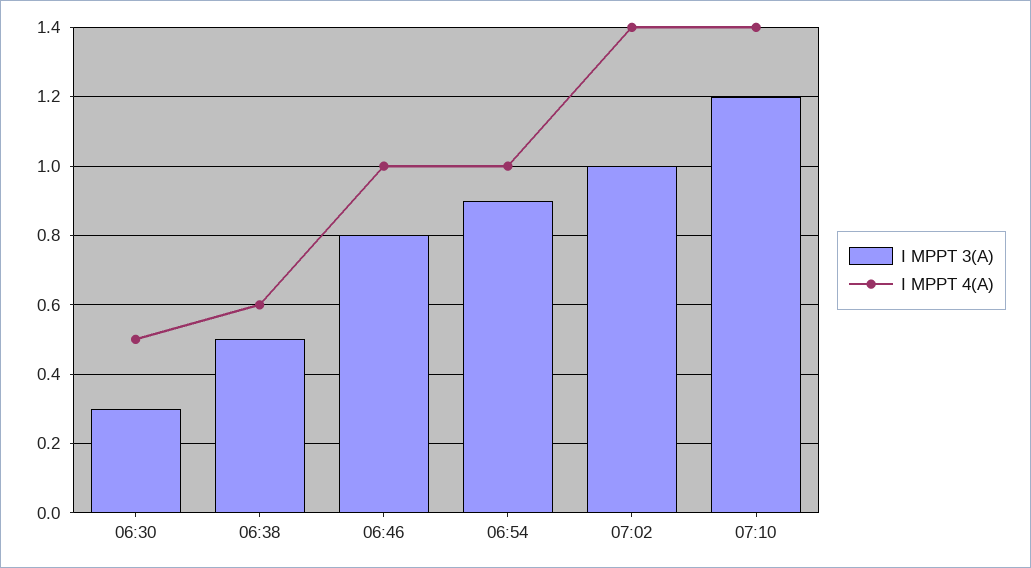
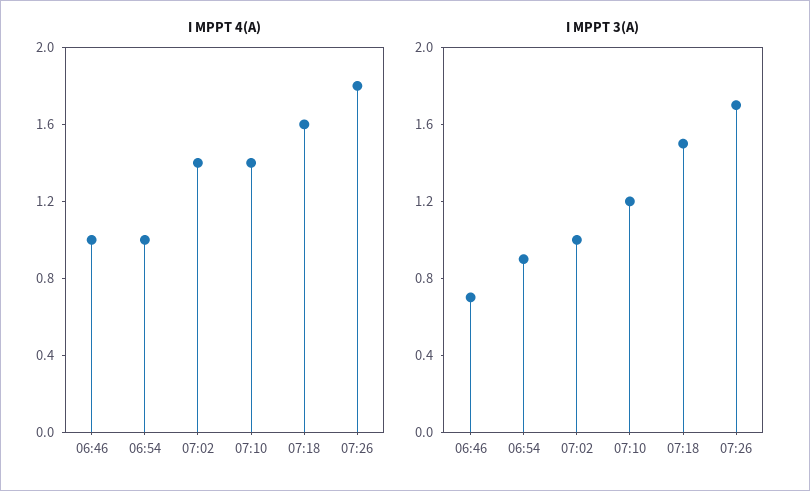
I MPPT 3(A), 06:30: 0.3 -> none
I MPPT 4(A), 06:30: 0.5 -> none
I MPPT 3(A), 06:38: 0.5 -> none
I MPPT 4(A), 06:38: 0.6 -> none
I MPPT 3(A), 06:46: 0.8 -> 0.7
I MPPT 4(A), 07:18: none -> 1.6
I MPPT 4(A), 07:26: none -> 1.8
I MPPT 3(A), 07:18: none -> 1.5
I MPPT 3(A), 07:26: none -> 1.7

